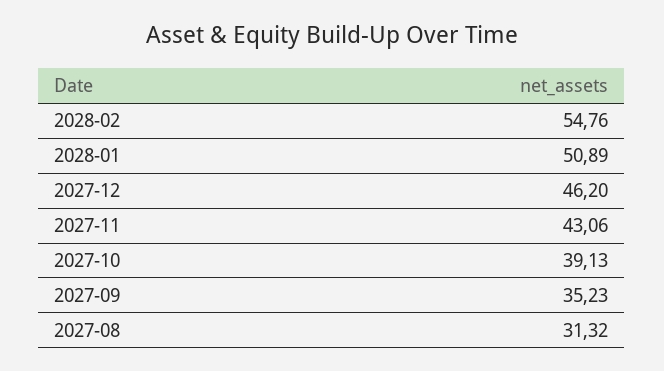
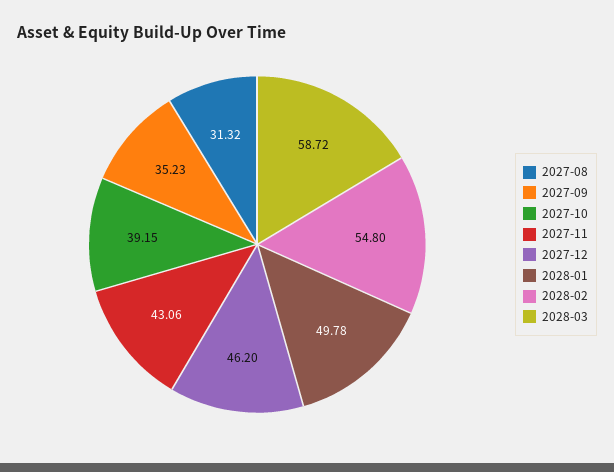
2028-02: 54.76 -> 54.8
2028-01: 50.89 -> 49.78
2027-10: 39.13 -> 39.15
2028-03: none -> 58.72

